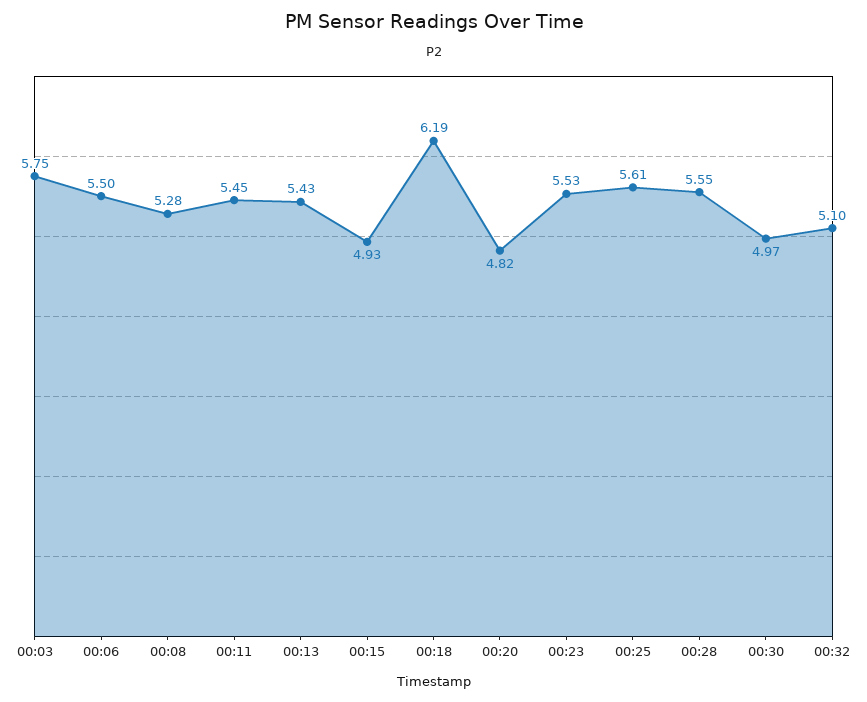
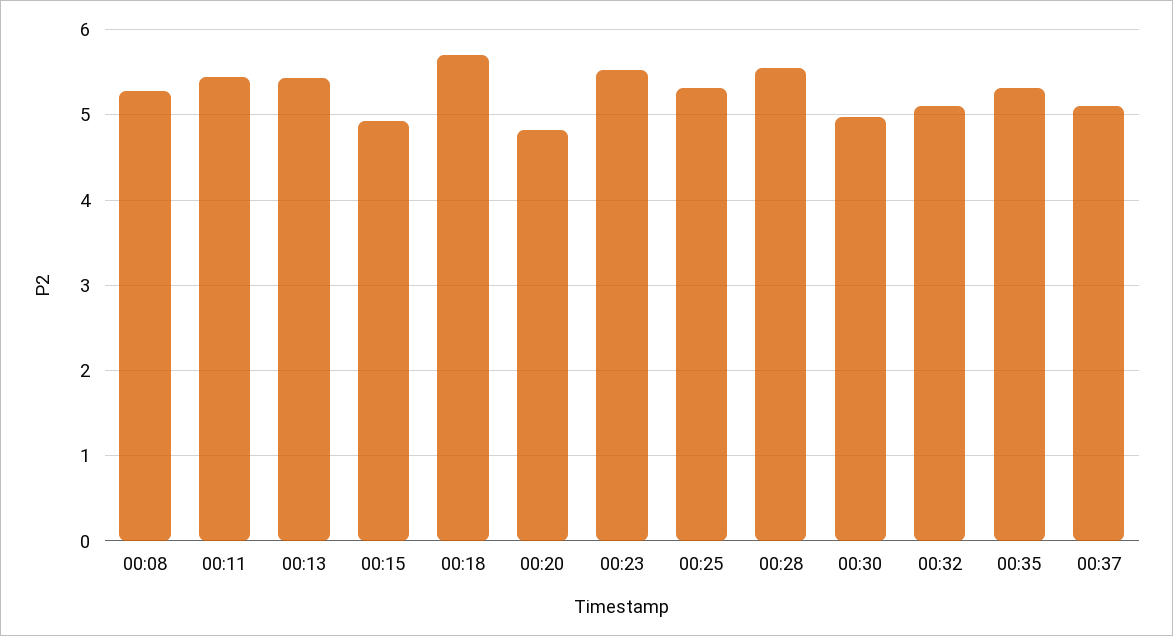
00:03: 5.75 -> none
00:06: 5.5 -> none
00:18: 6.19 -> 5.7
00:25: 5.61 -> 5.3
00:35: none -> 5.3
00:37: none -> 5.1

